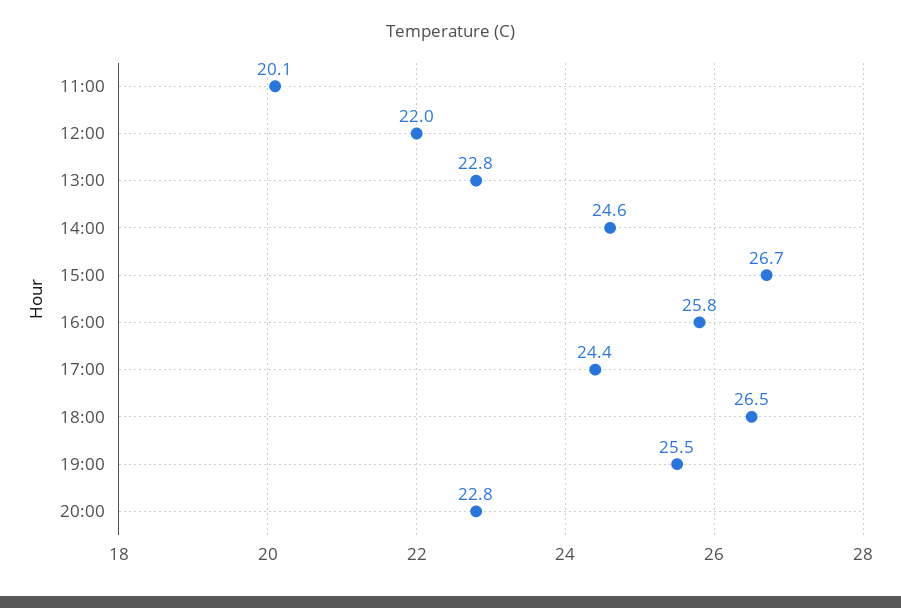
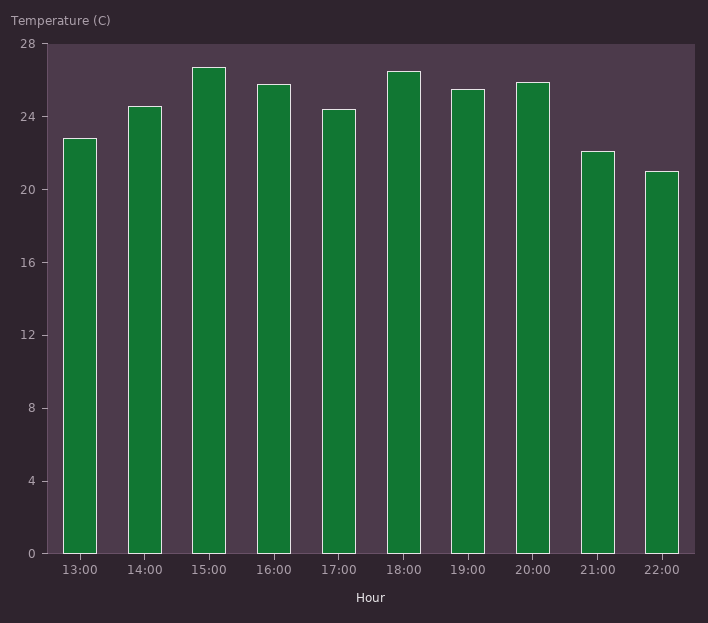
11:00: 20.1 -> none
12:00: 22 -> none
20:00: 22.8 -> 26
21:00: none -> 22
22:00: none -> 21

